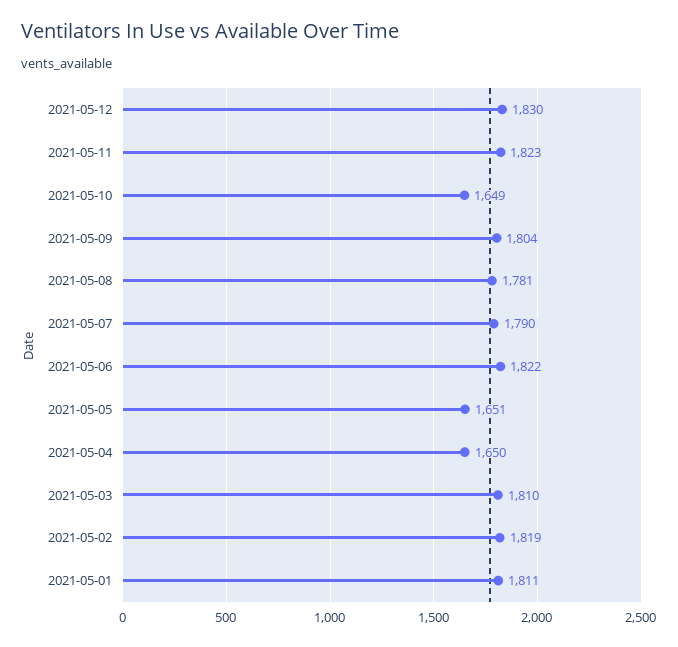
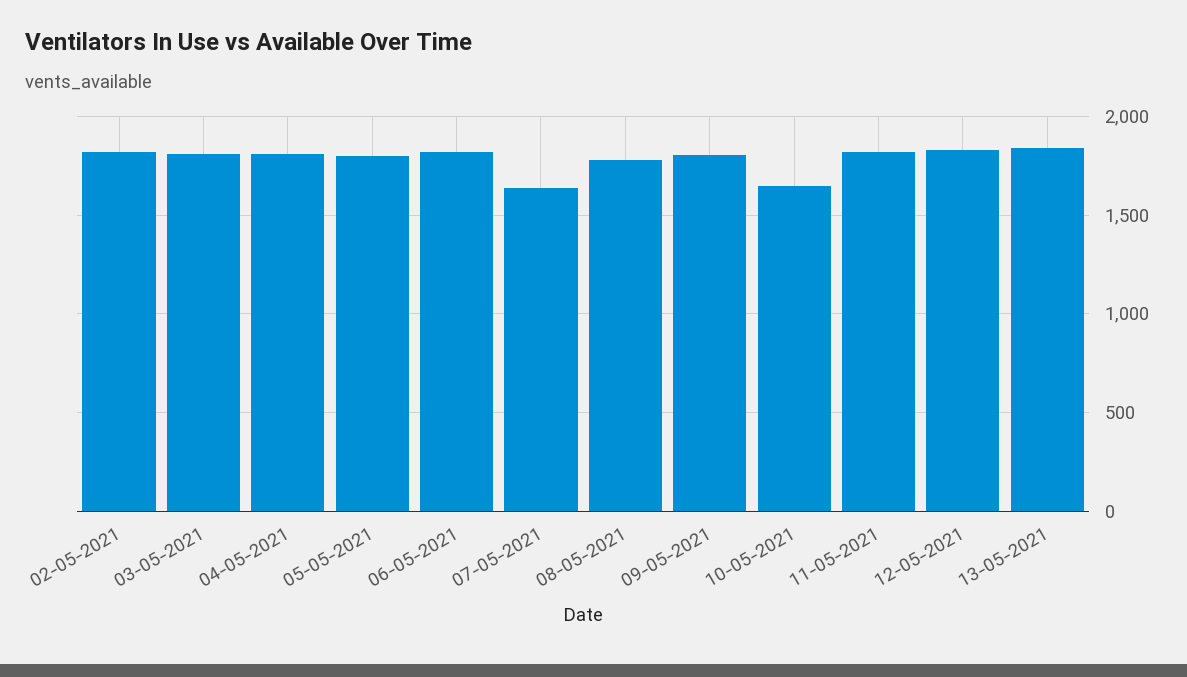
2021-05-07: 1790 -> 1650
2021-05-05: 1651 -> 1800
2021-05-04: 1650 -> 1800
2021-05-01: 1811 -> none
13-05-2021: none -> 1850

